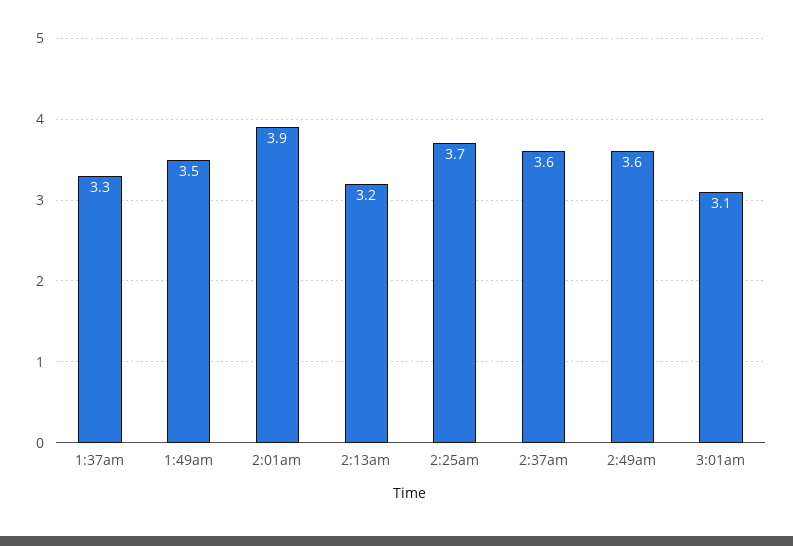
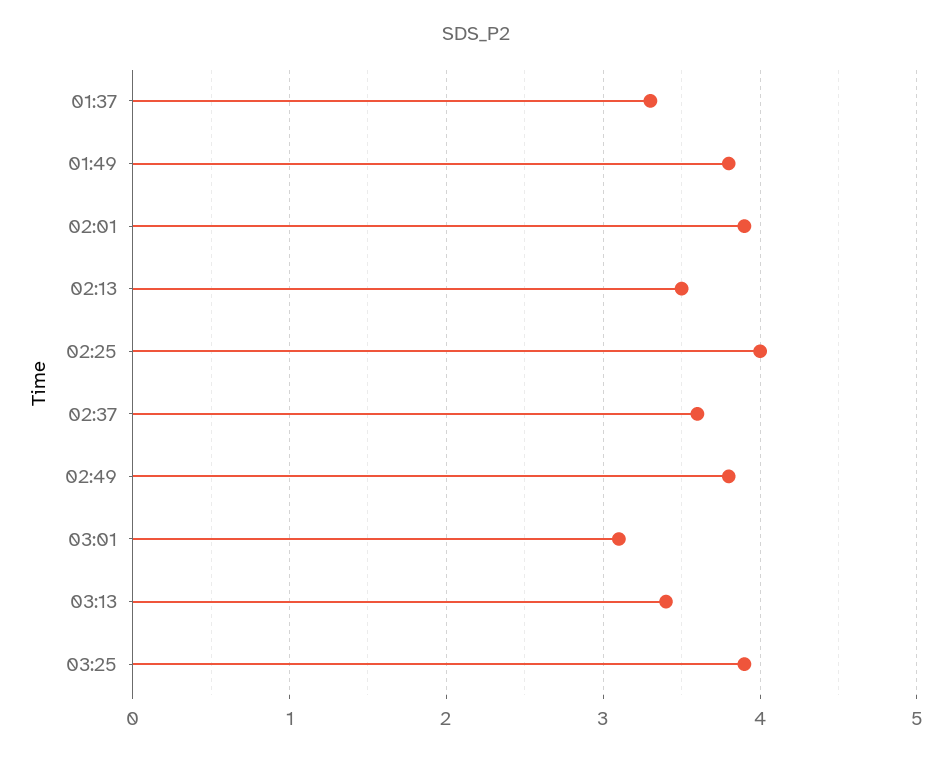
1:49am: 3.5 -> 3.8
2:13am: 3.2 -> 3.5
2:25am: 3.7 -> 4
2:49am: 3.6 -> 3.8
03:13: none -> 3.4
03:25: none -> 3.9

